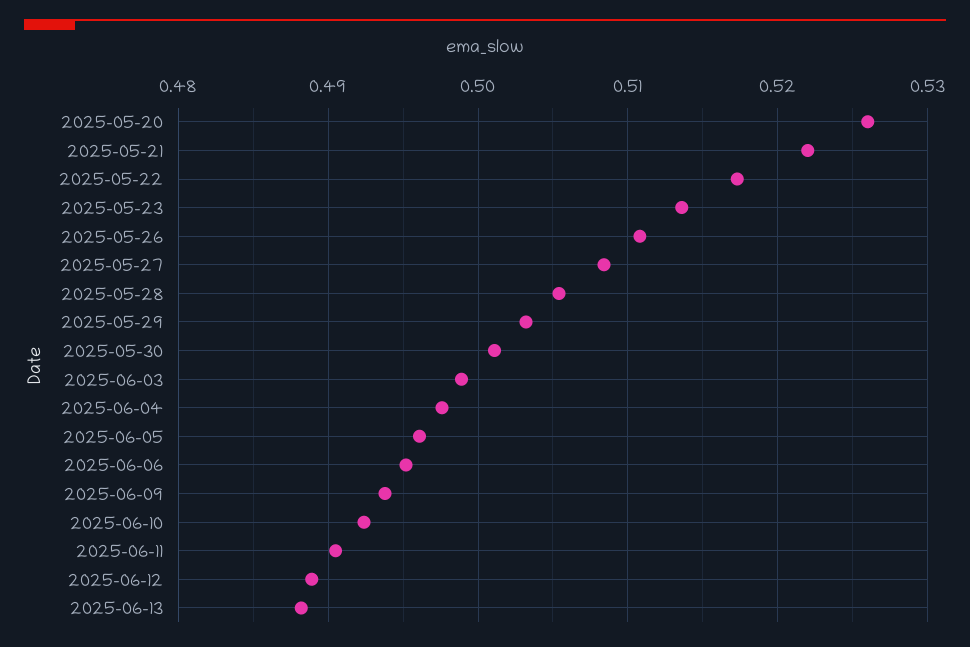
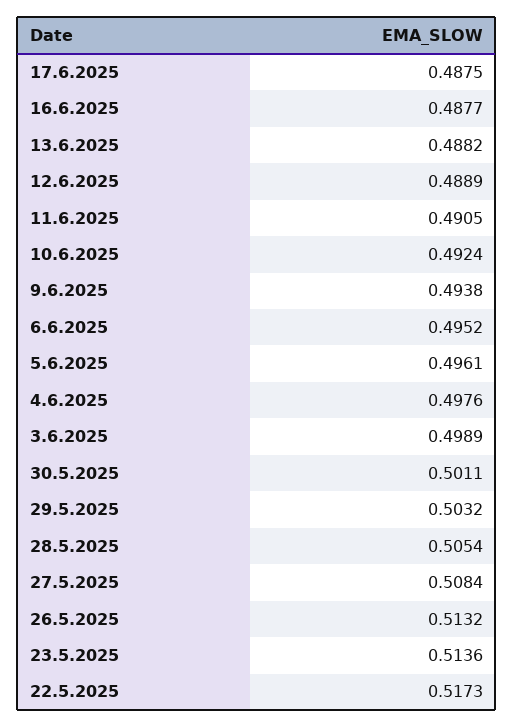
2025-05-20: 0.526 -> none
2025-05-21: 0.522 -> none
2025-05-26: 0.511 -> 0.5132
17.6.2025: none -> 0.4875
16.6.2025: none -> 0.4877

